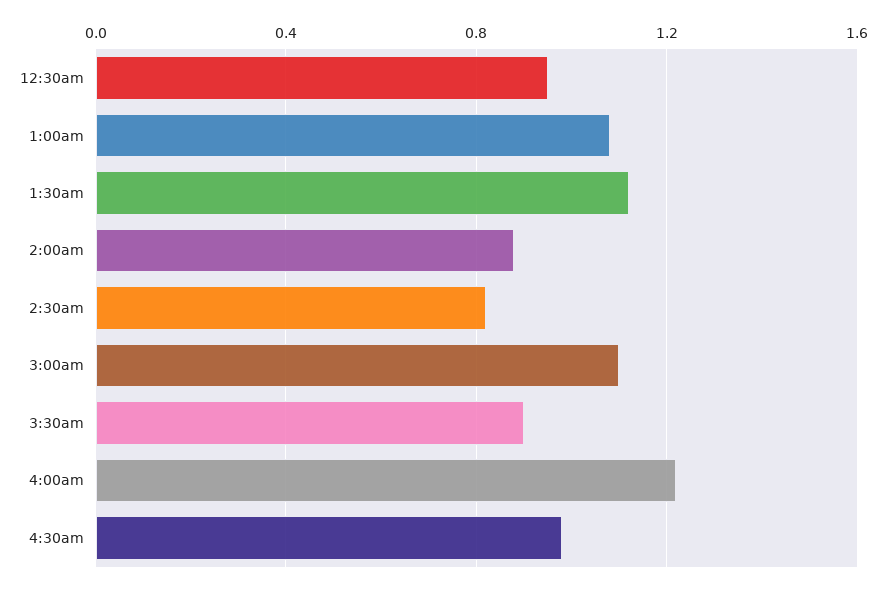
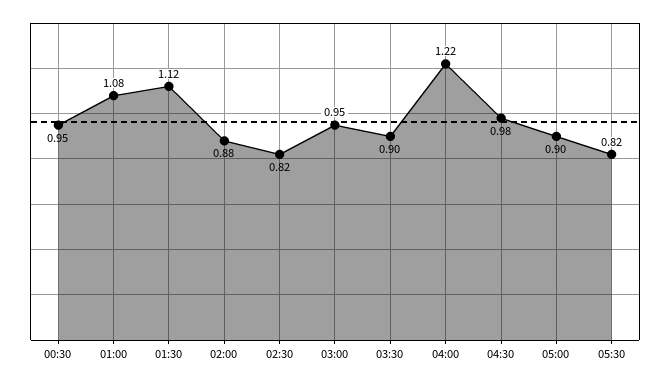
3:00am: 1.1 -> 0.95
05:00: none -> 0.9
05:30: none -> 0.82

